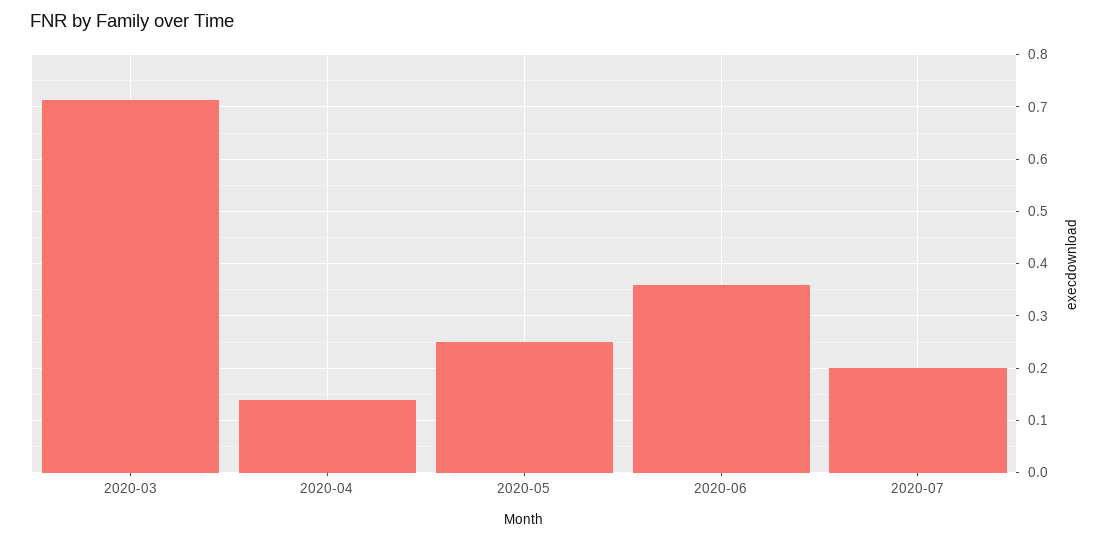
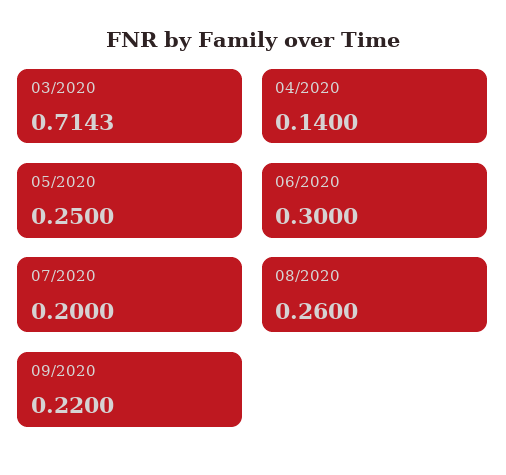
2020-06: 0.36 -> 0.3
08/2020: none -> 0.26
09/2020: none -> 0.22

